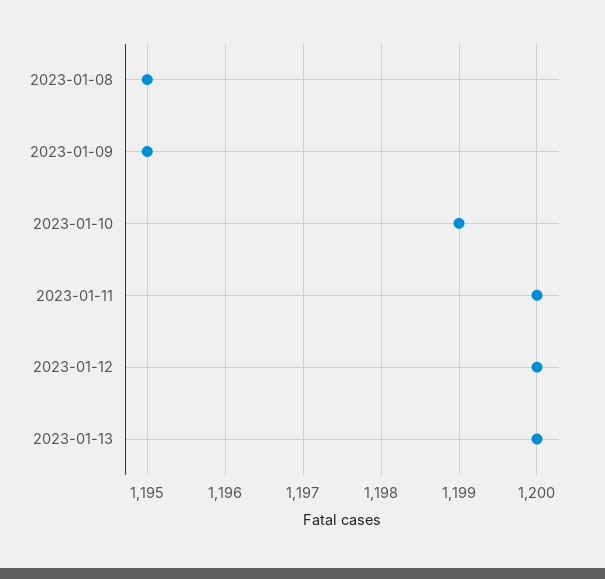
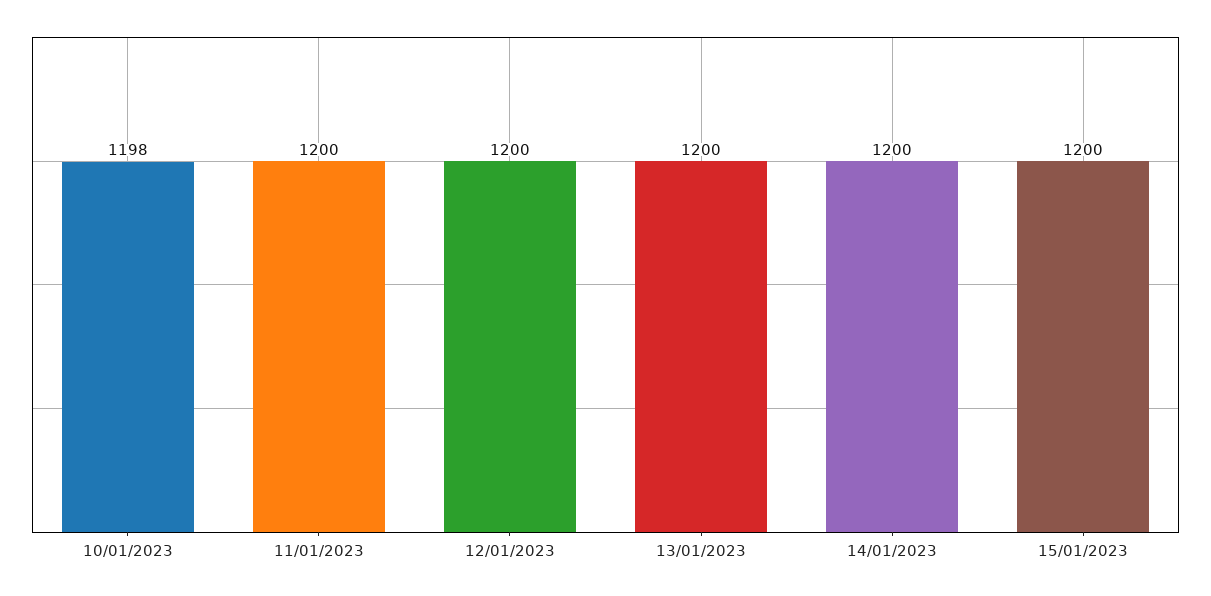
2023-01-08: 1195 -> none
2023-01-09: 1195 -> none
2023-01-10: 1199 -> 1198
14/01/2023: none -> 1200
15/01/2023: none -> 1200

